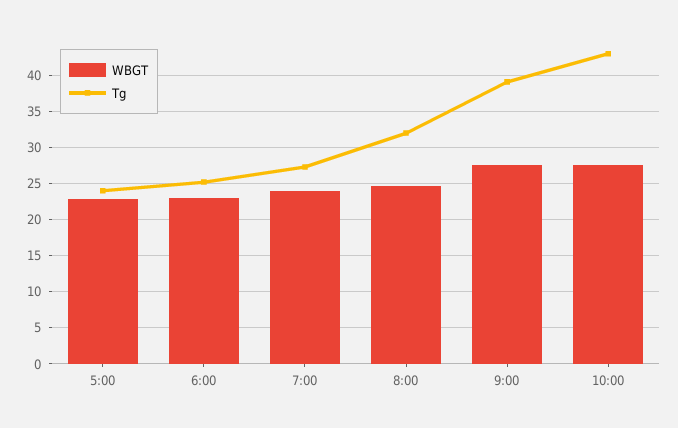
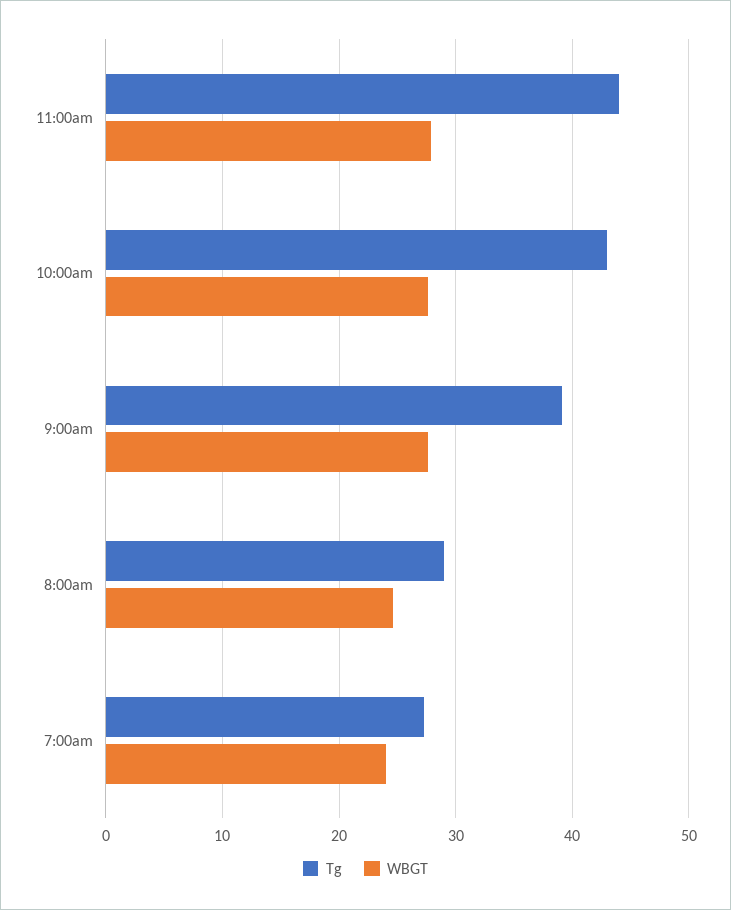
WBGT, 5:00: 23 -> none
Tg, 5:00: 24 -> none
WBGT, 6:00: 23 -> none
Tg, 6:00: 25 -> none
Tg, 8:00: 32 -> 29
Tg, 11:00am: none -> 44
WBGT, 11:00am: none -> 28

